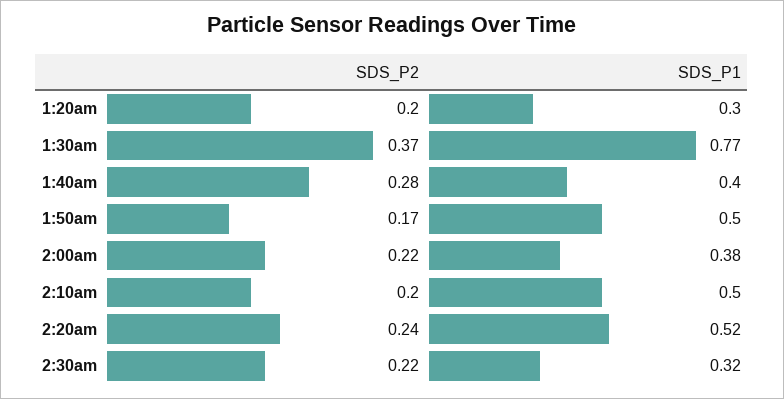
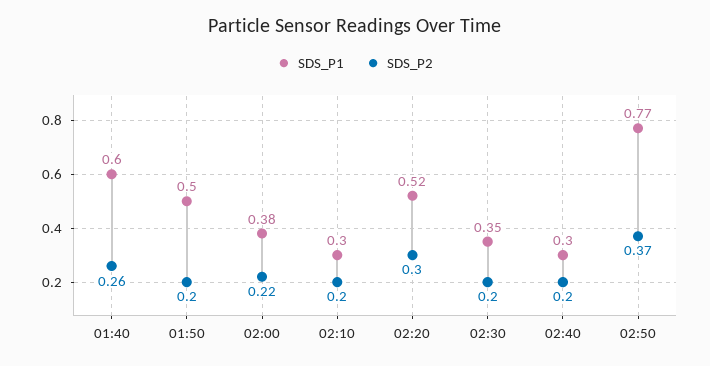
SDS_P2, 1:20am: 0.2 -> none
SDS_P1, 1:20am: 0.3 -> none
SDS_P2, 1:30am: 0.37 -> none
SDS_P1, 1:30am: 0.77 -> none
SDS_P2, 1:40am: 0.28 -> 0.26
SDS_P1, 1:40am: 0.4 -> 0.6
SDS_P2, 1:50am: 0.17 -> 0.2
SDS_P1, 2:10am: 0.5 -> 0.3
SDS_P2, 2:20am: 0.24 -> 0.3
SDS_P2, 2:30am: 0.22 -> 0.2
SDS_P1, 2:30am: 0.32 -> 0.35
SDS_P1, 02:40: none -> 0.3
SDS_P2, 02:40: none -> 0.2
SDS_P1, 02:50: none -> 0.77
SDS_P2, 02:50: none -> 0.37

